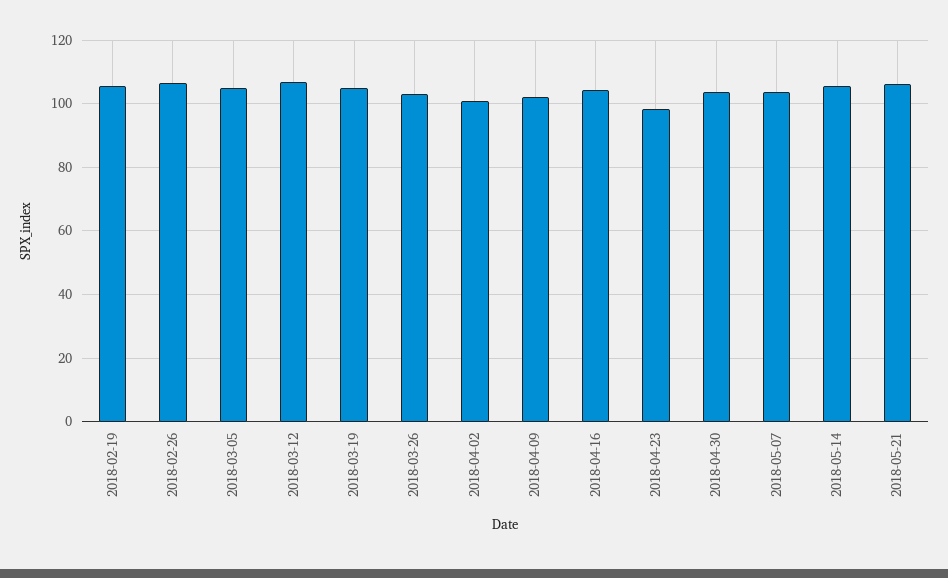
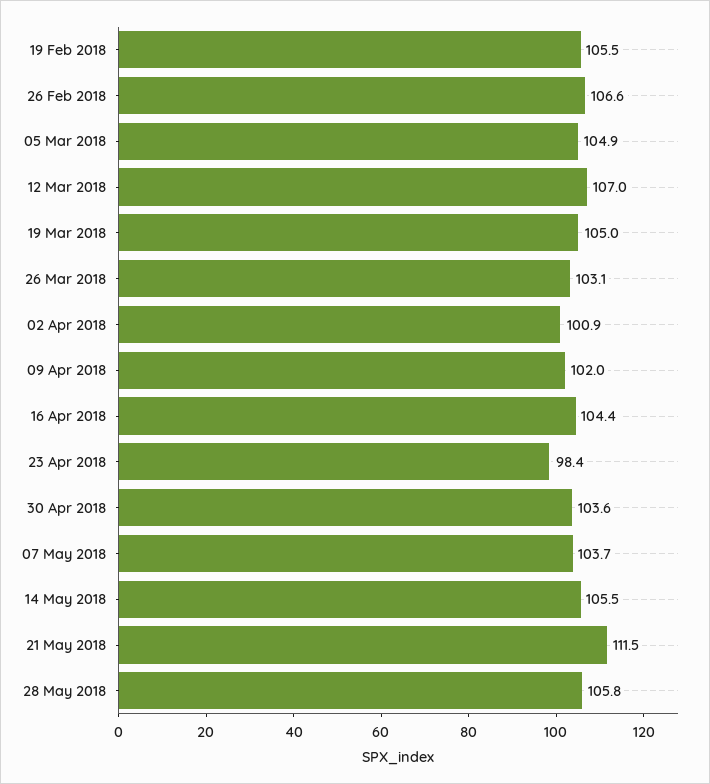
2018-05-21: 106 -> 111.5
28 May 2018: none -> 105.8

